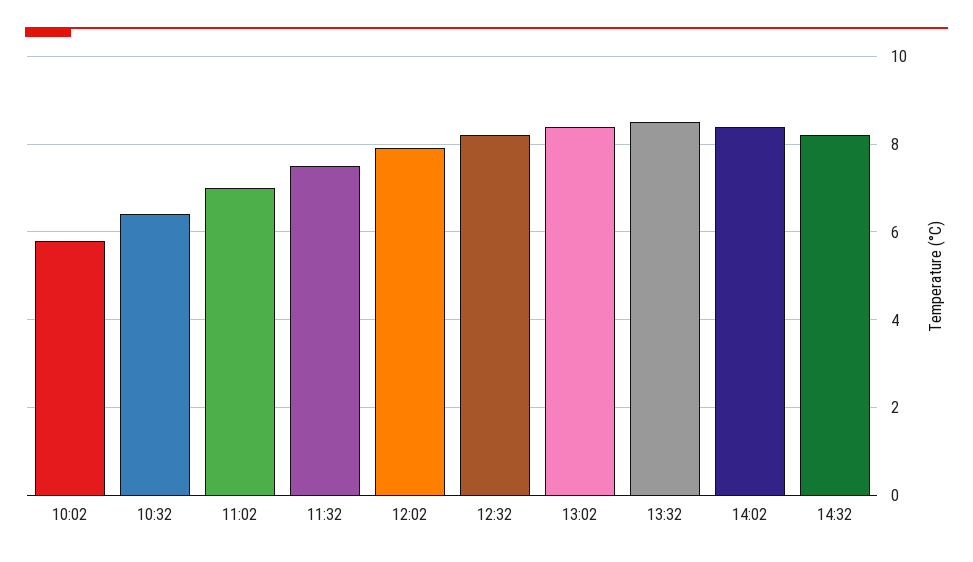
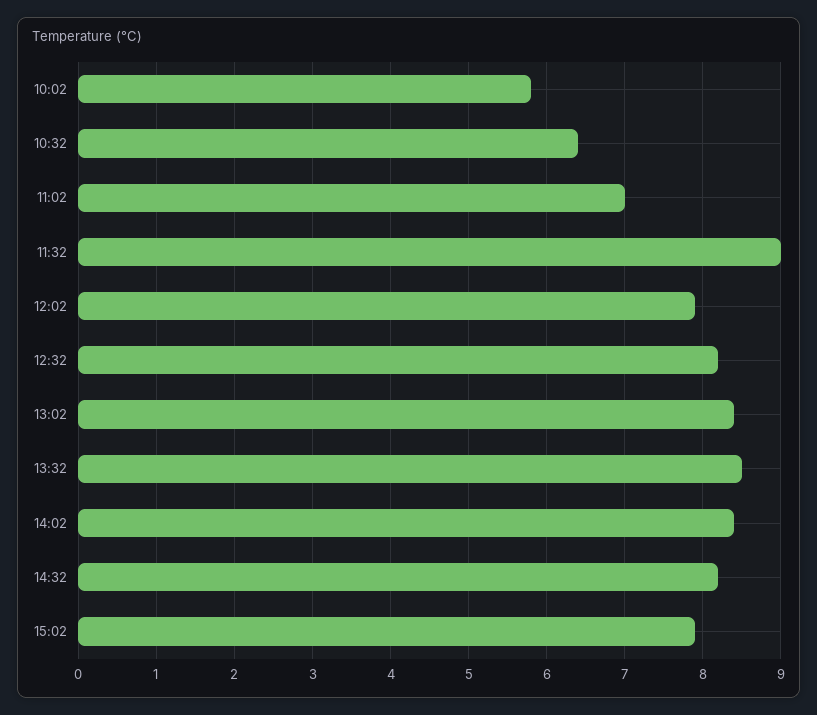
11:32: 7.5 -> 9
15:02: none -> 7.9

